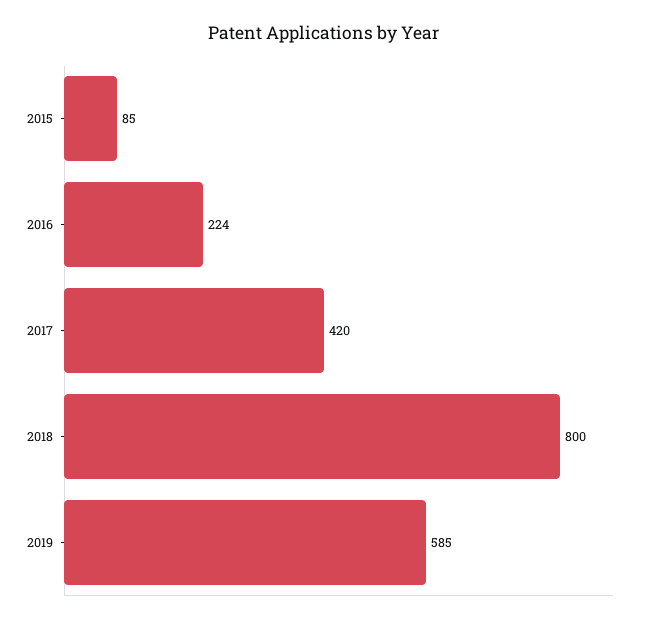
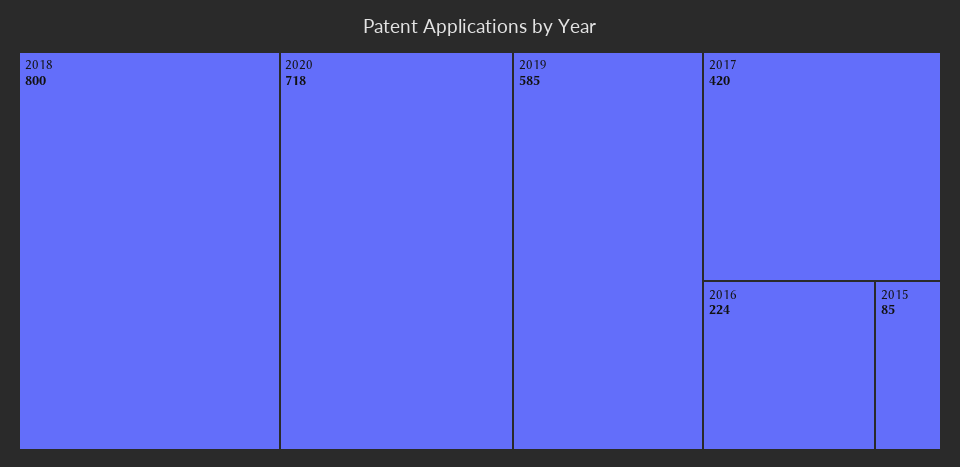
2020: none -> 718

